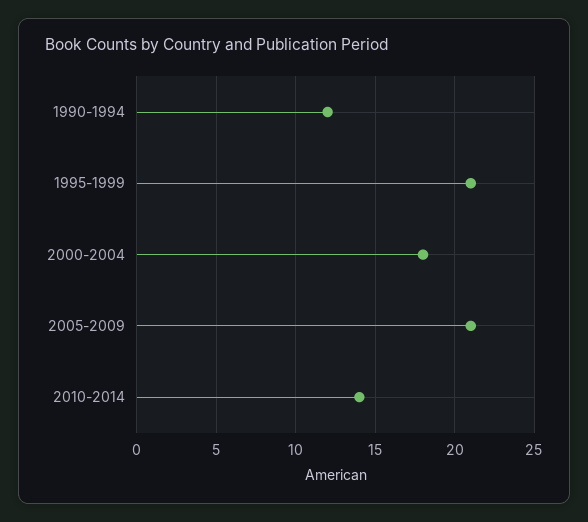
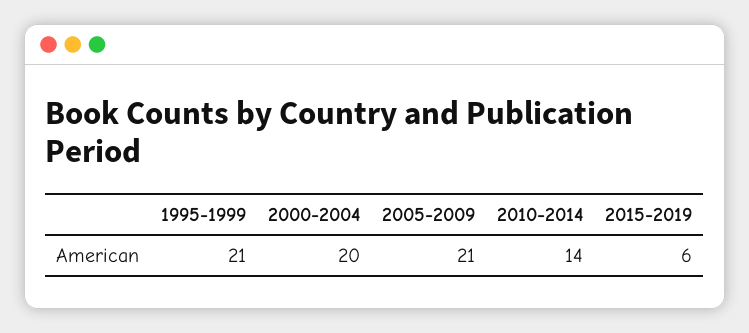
1990-1994: 12 -> none
2000-2004: 18 -> 20
2015-2019: none -> 6

